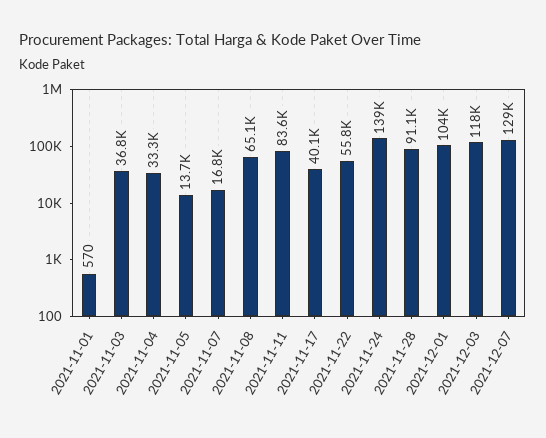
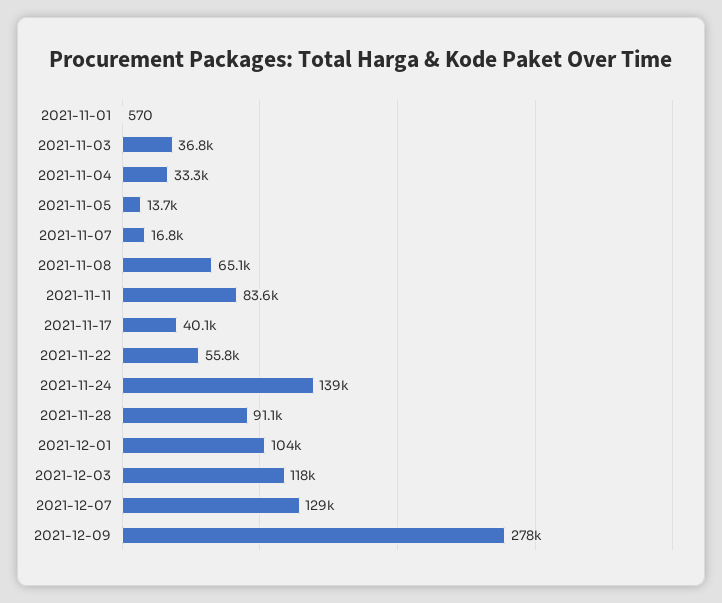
2021-12-09: none -> 278000

